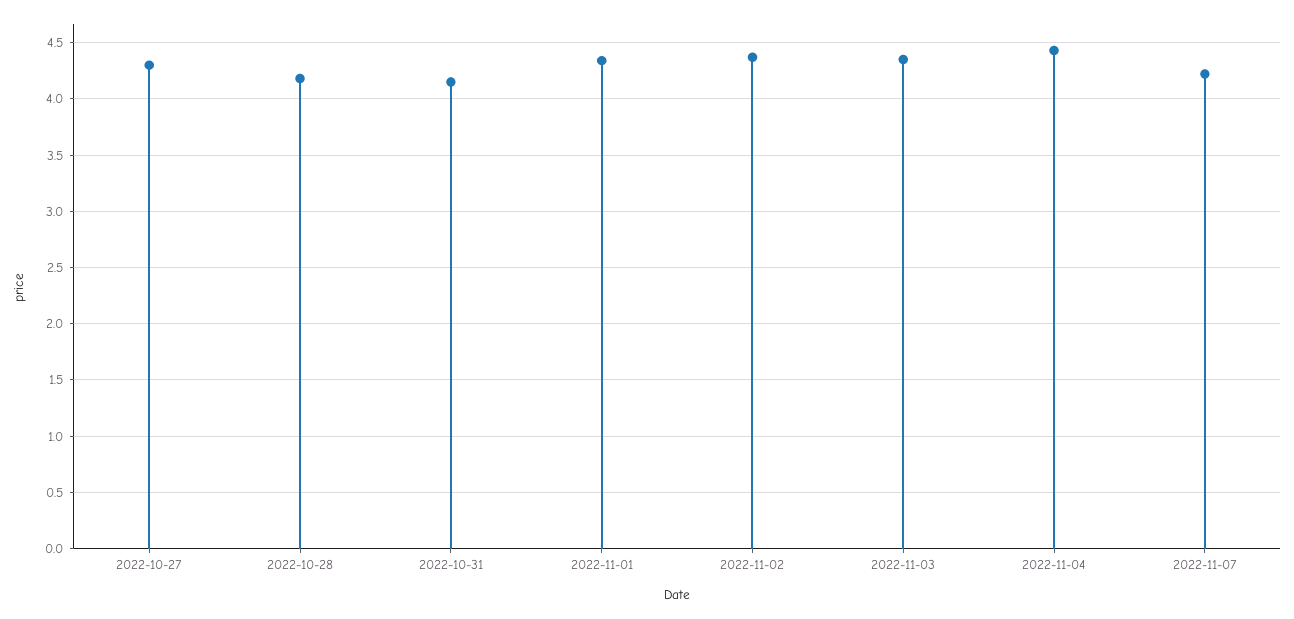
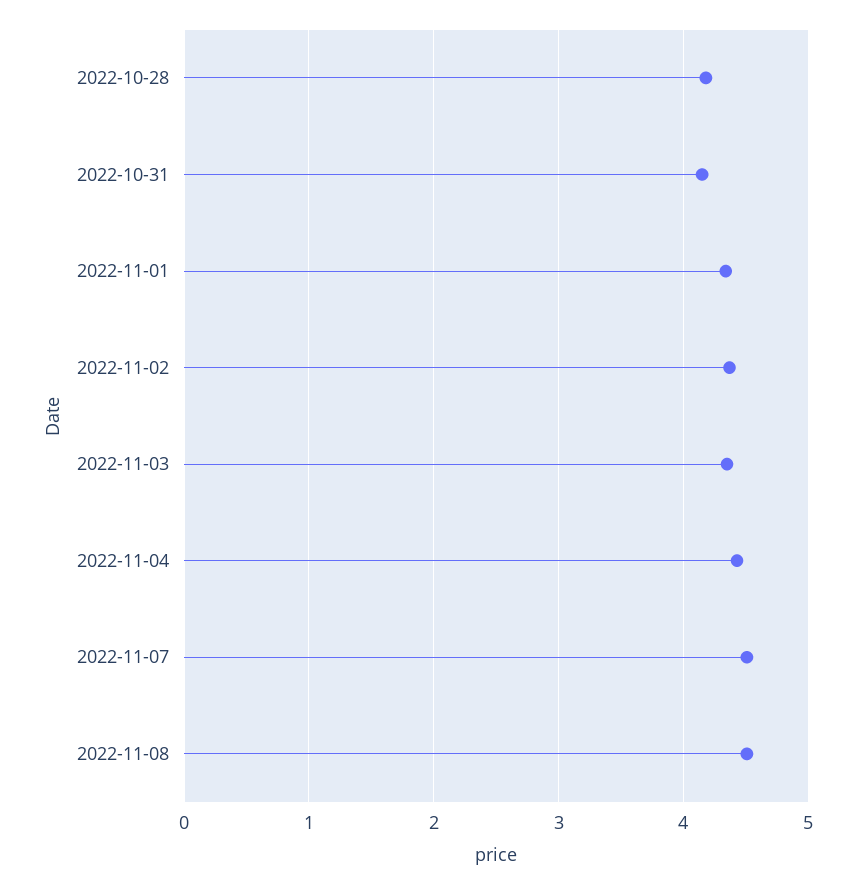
2022-10-27: 4.3 -> none
2022-11-07: 4.2 -> 4.5
2022-11-08: none -> 4.5

